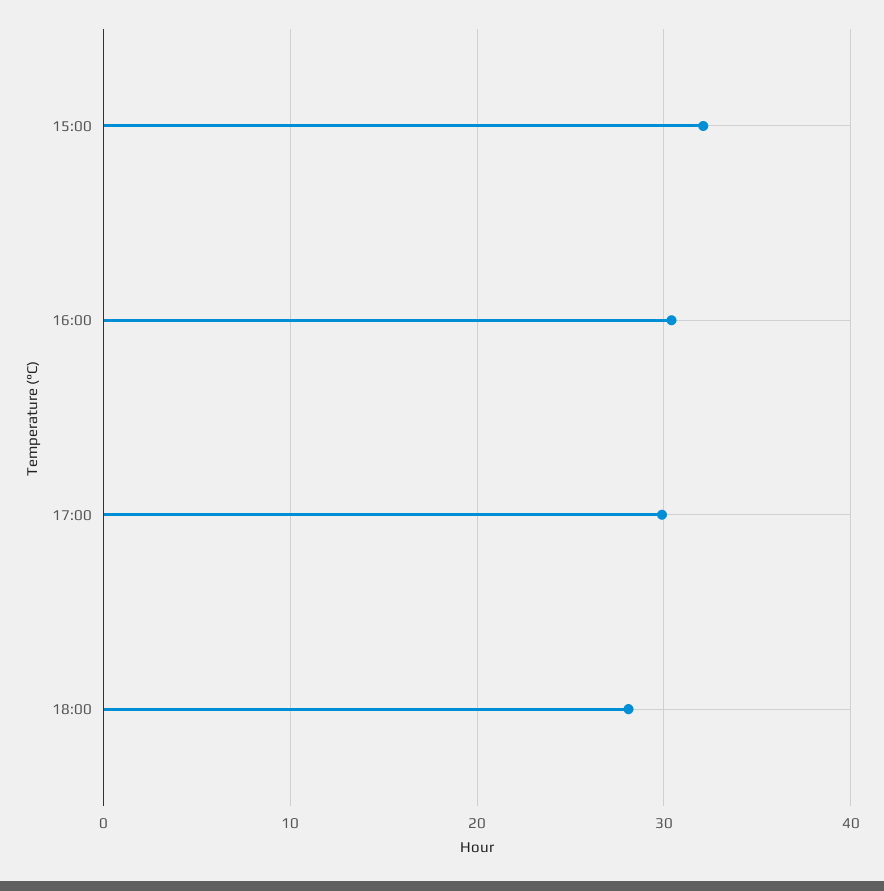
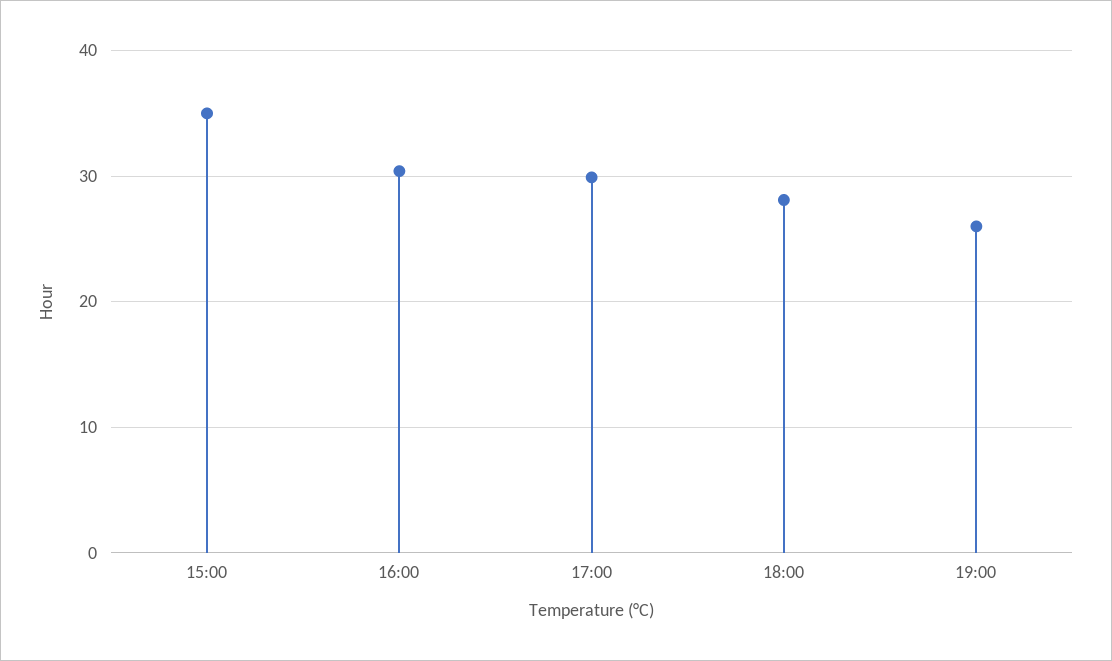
15:00: 32 -> 35
19:00: none -> 26

